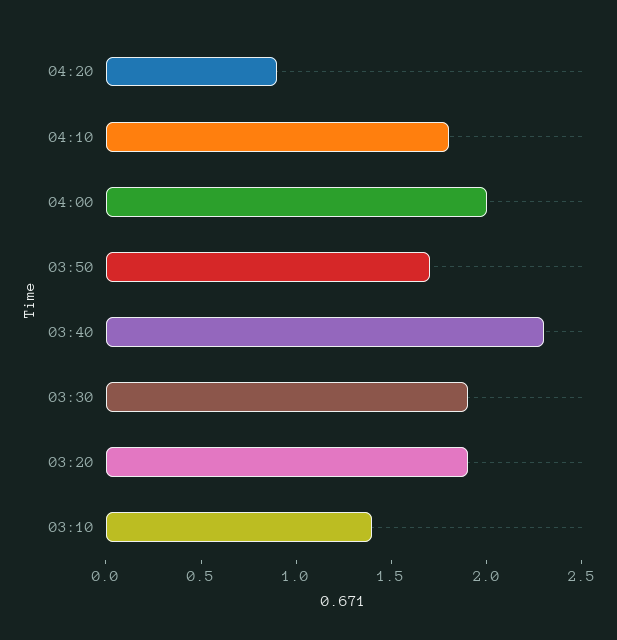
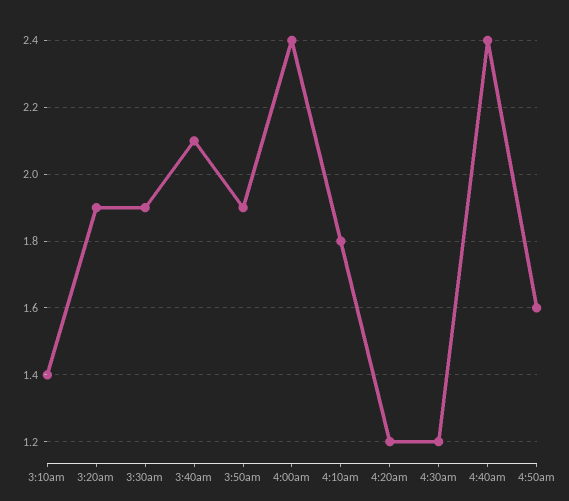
04:20: 0.9 -> 1.2
04:00: 2 -> 2.4
03:50: 1.7 -> 1.9
03:40: 2.3 -> 2.1
4:30am: none -> 1.2
4:40am: none -> 2.4
4:50am: none -> 1.6

